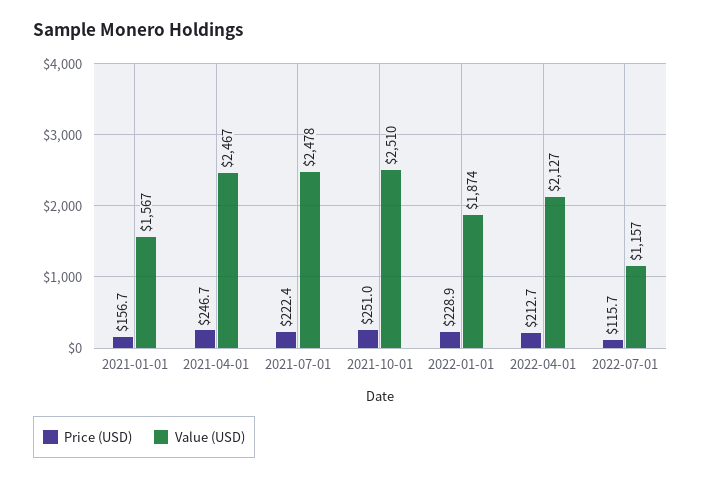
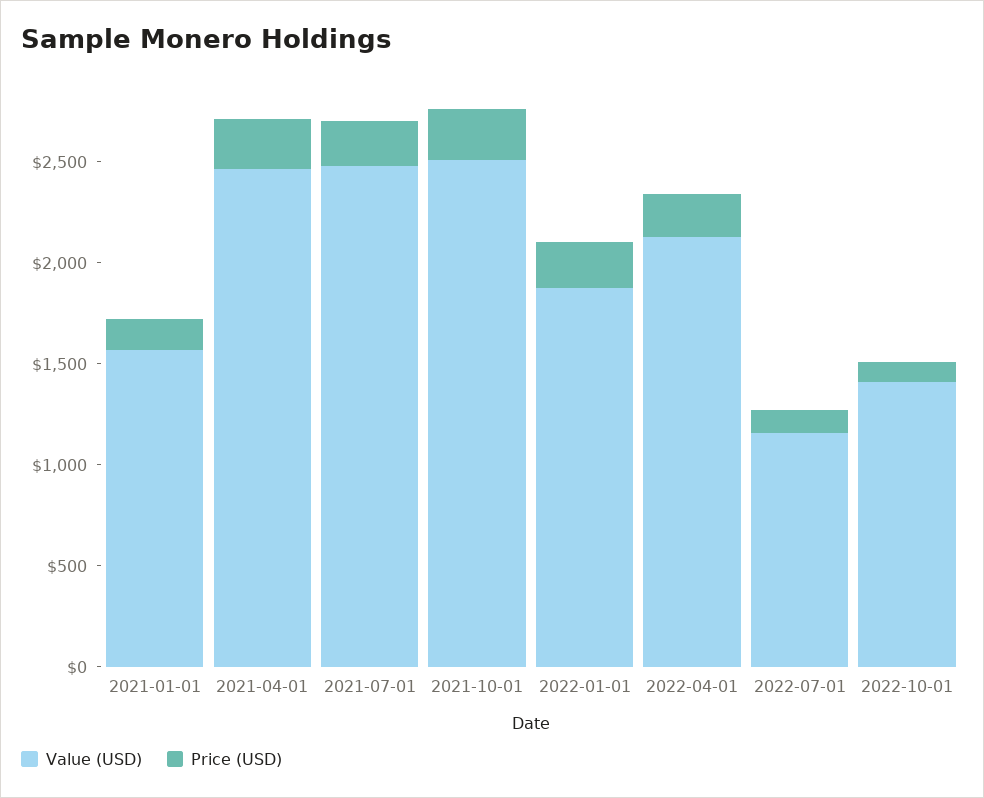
Value (USD), 2022-10-01: none -> 1400
Price (USD), 2022-10-01: none -> 100

